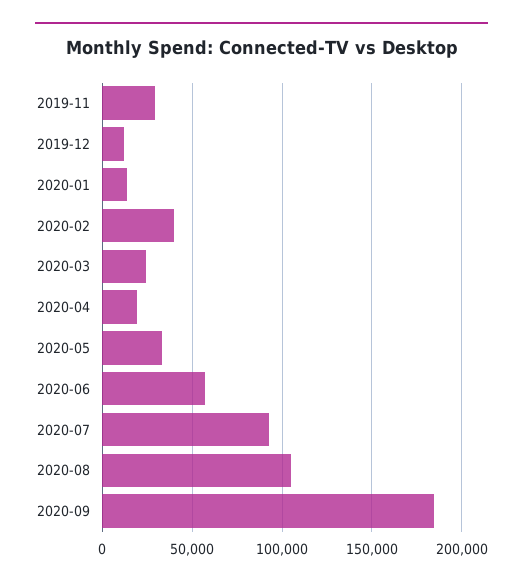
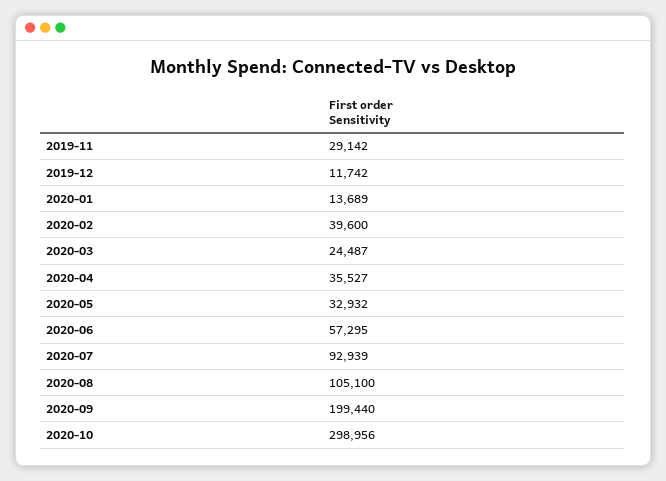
2020-04: 20000 -> 35527
2020-09: 185000 -> 199440
2020-10: none -> 298956

